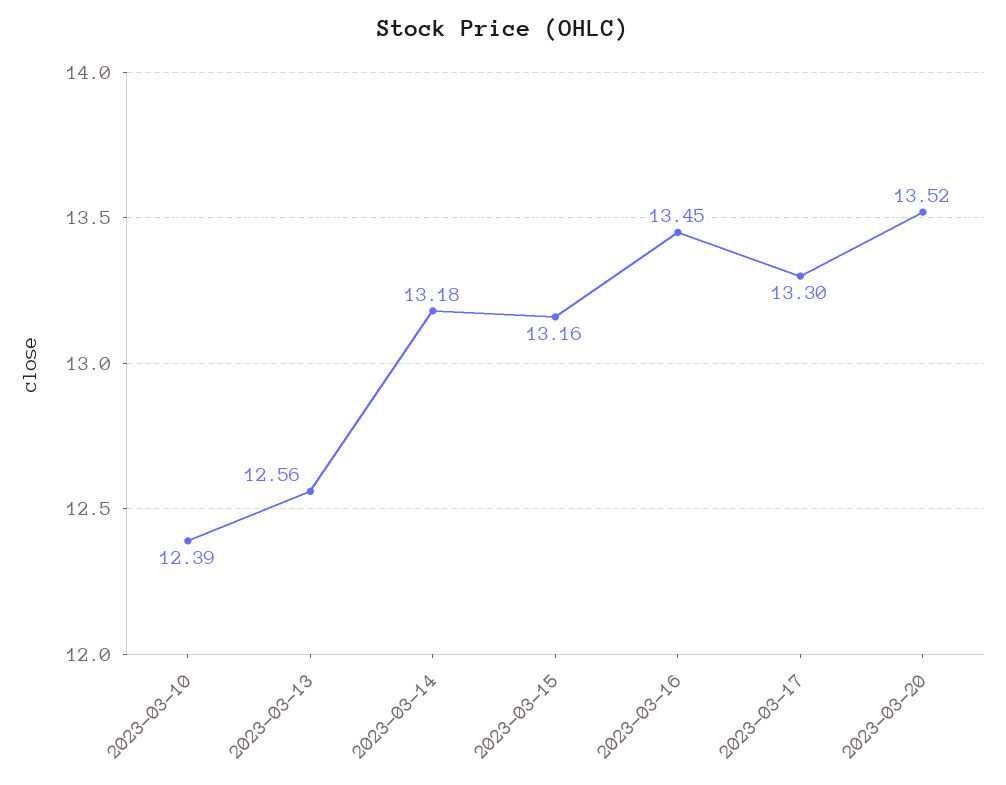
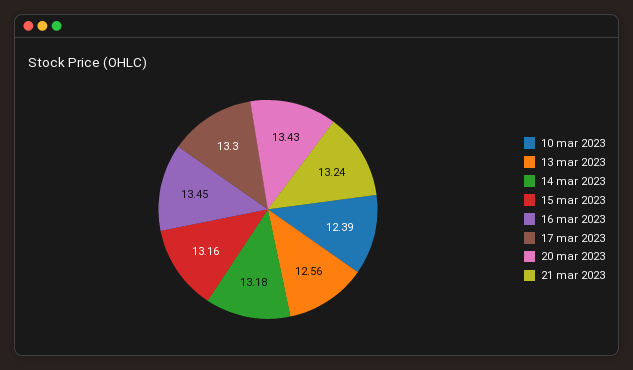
2023-03-20: 13.52 -> 13.43
21 mar 2023: none -> 13.24

